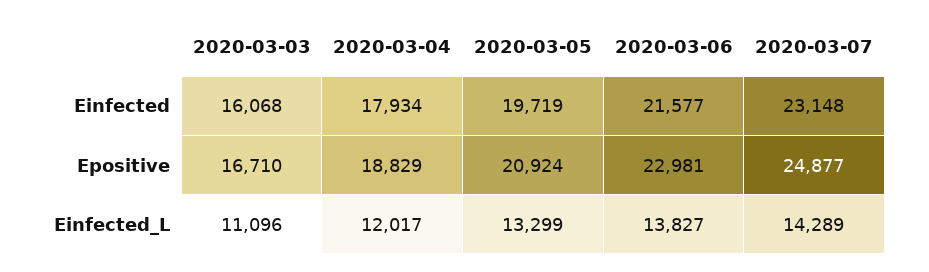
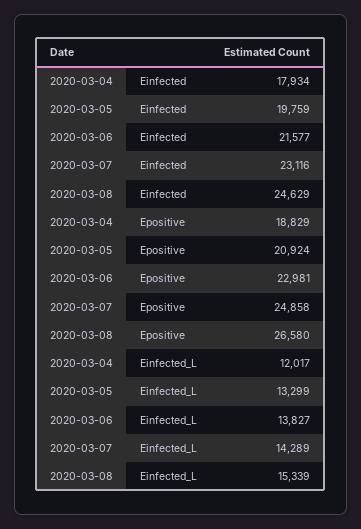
2020-03-03, Einfected: 16068 -> none
2020-03-05, Einfected: 19719 -> 19759
2020-03-07, Einfected: 23148 -> 23116
2020-03-03, Epositive: 16710 -> none
2020-03-07, Epositive: 24877 -> 24858
2020-03-03, Einfected_L: 11096 -> none
2020-03-08, Einfected: none -> 24629
2020-03-08, Epositive: none -> 26580
2020-03-08, Einfected_L: none -> 15339

